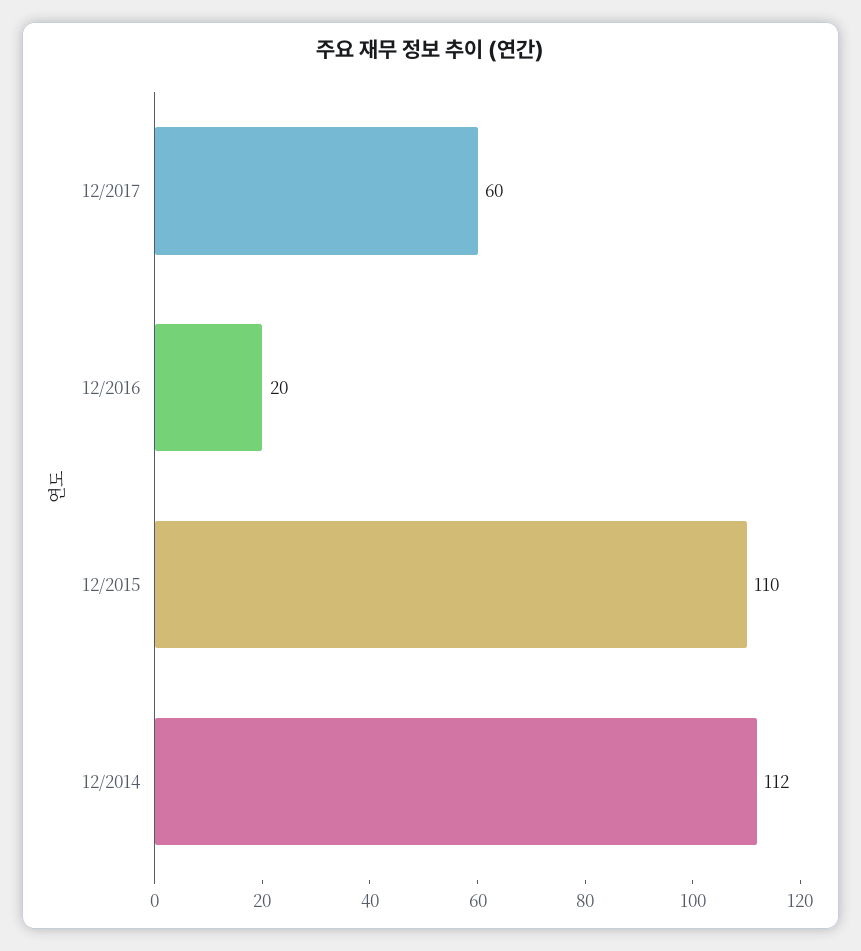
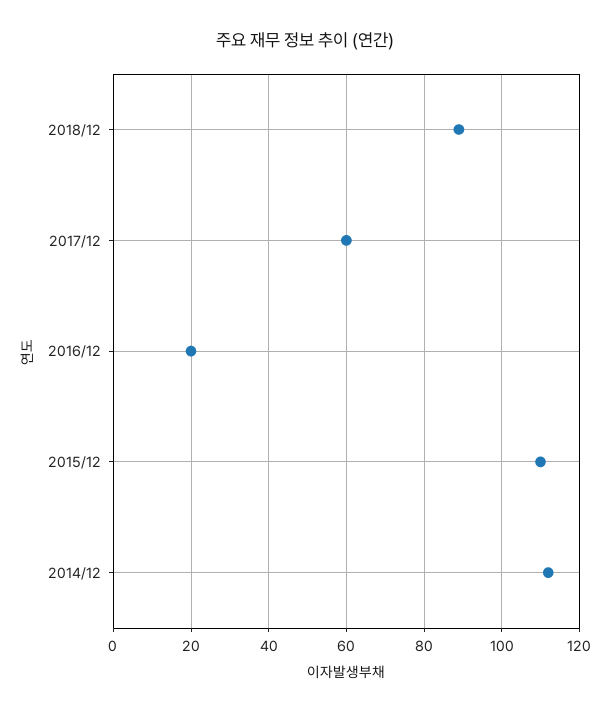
2018/12: none -> 90

